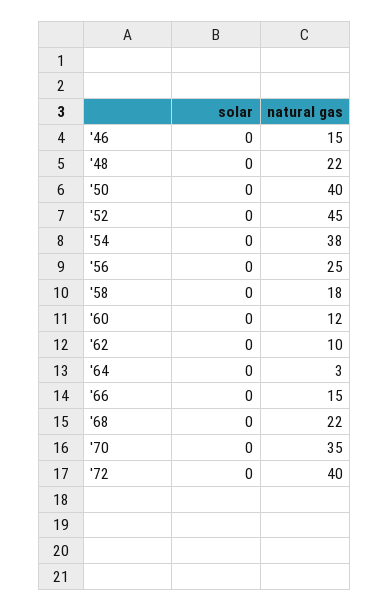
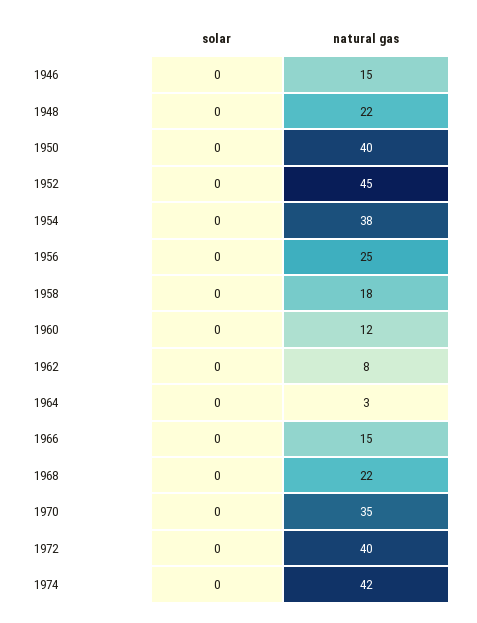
natural gas, '62: 10 -> 8
solar, 1974: none -> 0
natural gas, 1974: none -> 42

